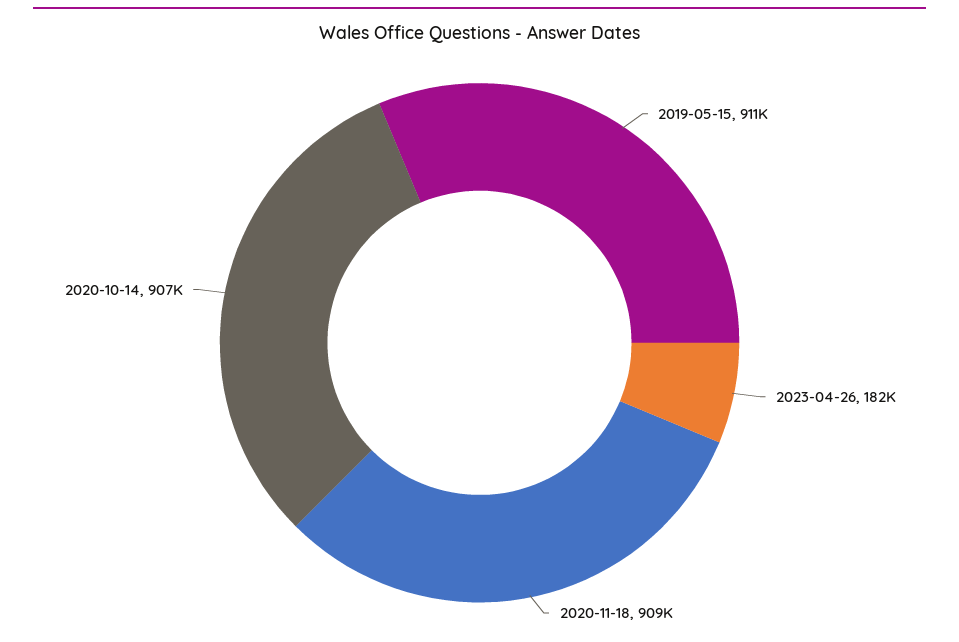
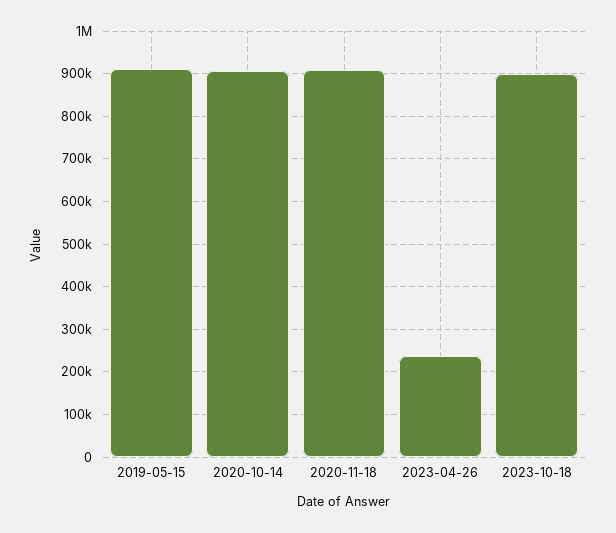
2023-04-26: 182000 -> 240000
2023-10-18: none -> 900000

